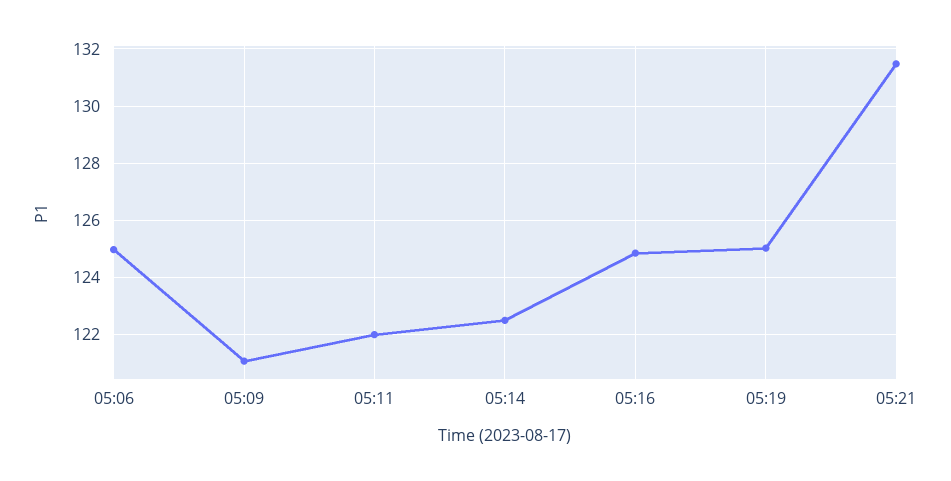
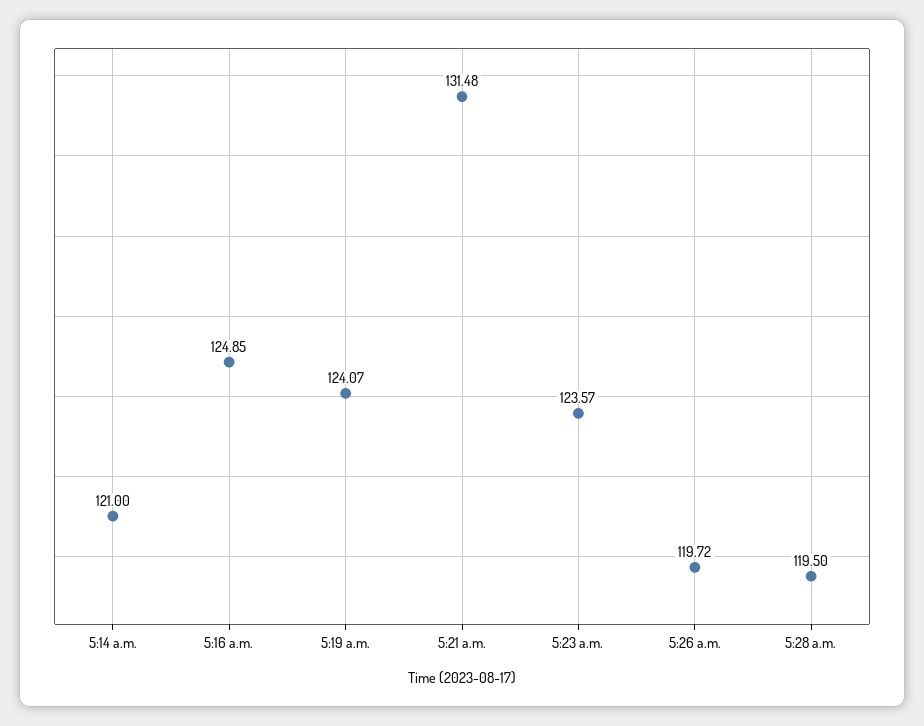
05:06: 125 -> none
05:09: 121 -> none
05:11: 122 -> none
05:14: 122.5 -> 121
05:19: 125 -> 124.07
5:23 a.m.: none -> 123.57
5:26 a.m.: none -> 119.72
5:28 a.m.: none -> 119.5

